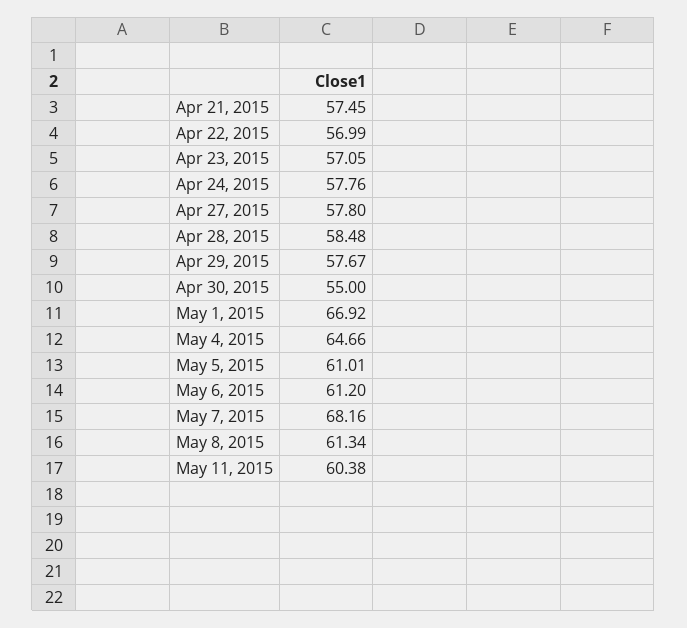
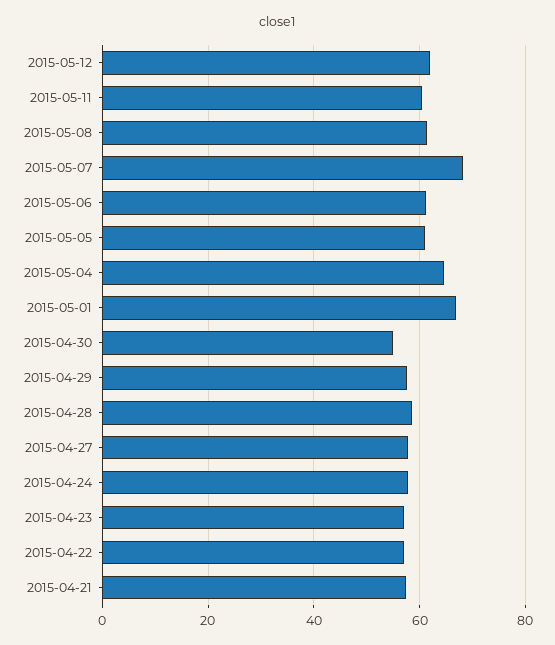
2015-05-12: none -> 62

